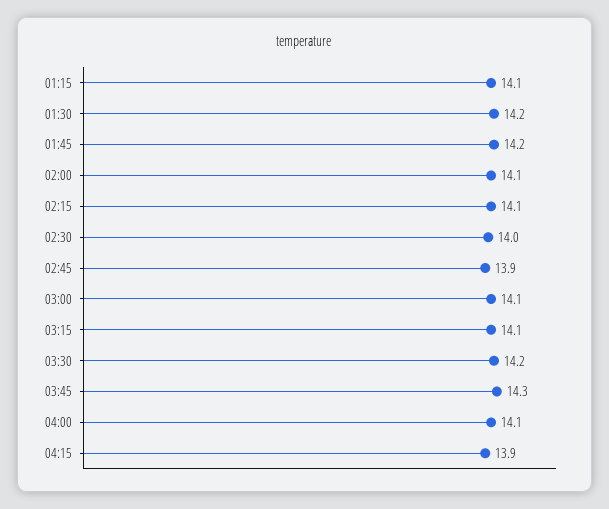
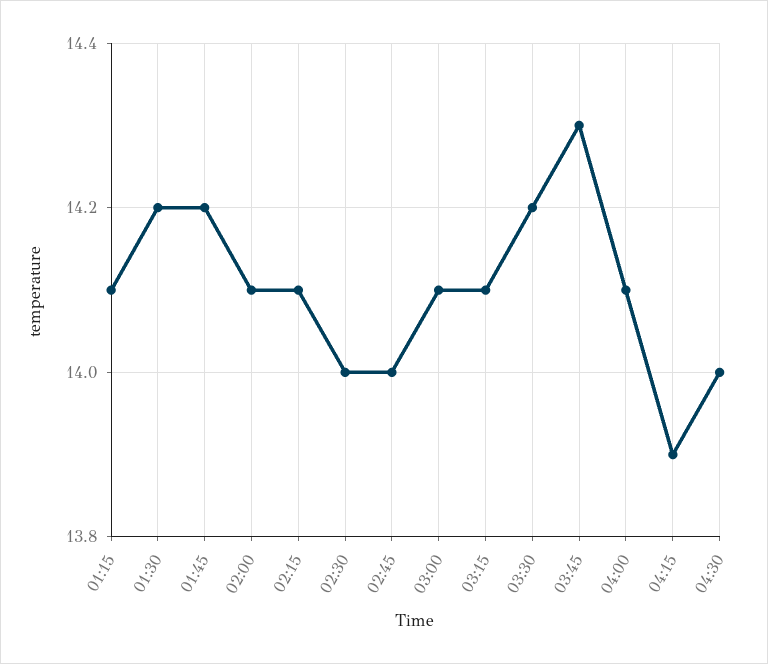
02:45: 13.9 -> 14
04:30: none -> 14

